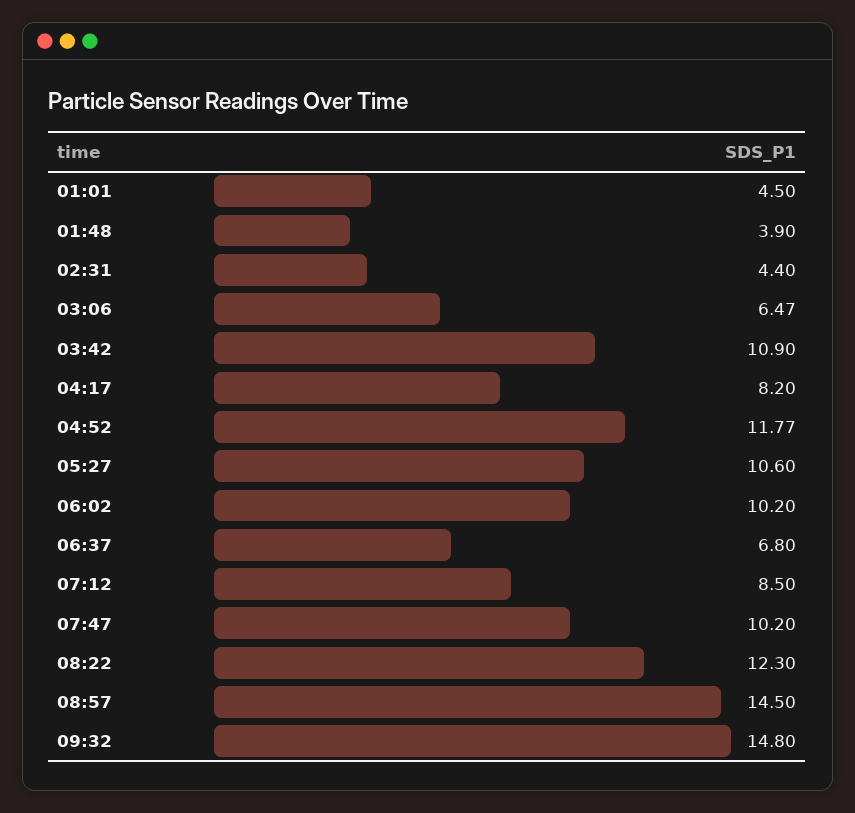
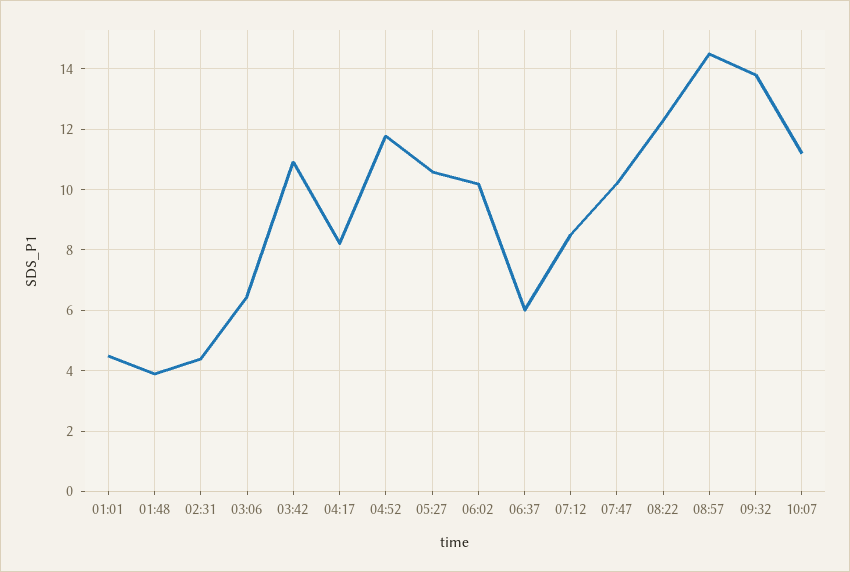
06:37: 6.8 -> 6
09:32: 14.8 -> 13.8
10:07: none -> 11.2

